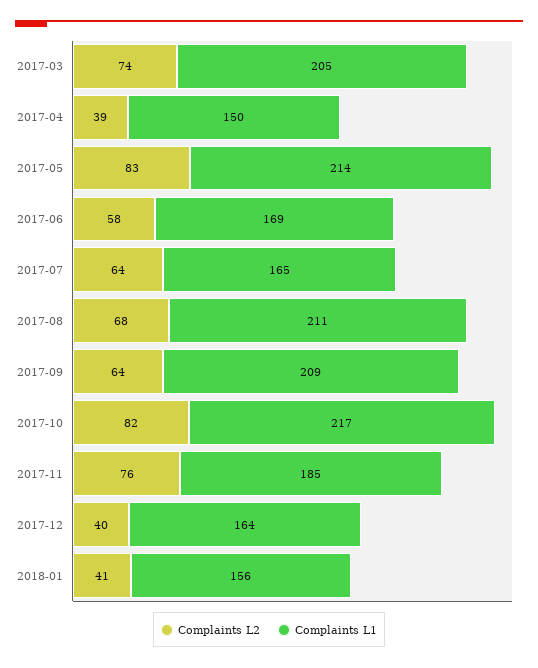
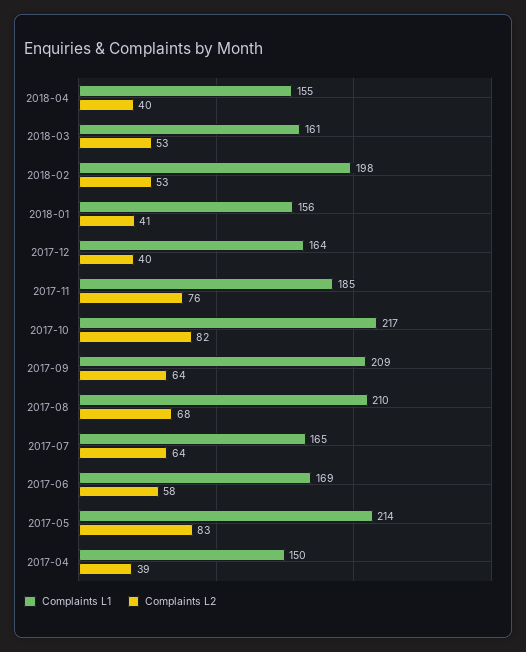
Complaints L2, 2017-03: 74 -> none
Complaints L1, 2017-03: 205 -> none
Complaints L1, 2017-08: 211 -> 210
Complaints L1, 2018-04: none -> 155
Complaints L2, 2018-04: none -> 40
Complaints L1, 2018-03: none -> 161
Complaints L2, 2018-03: none -> 53
Complaints L1, 2018-02: none -> 198
Complaints L2, 2018-02: none -> 53

